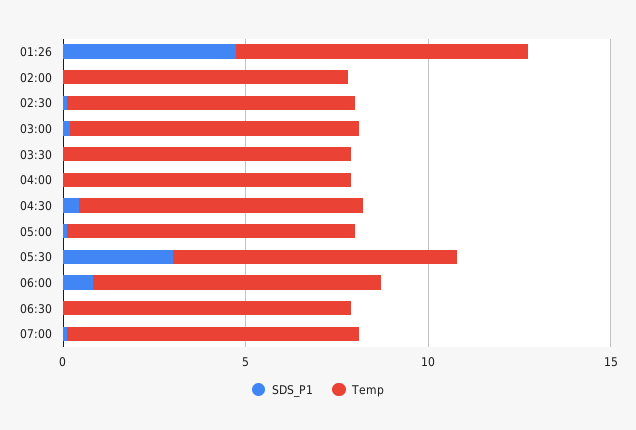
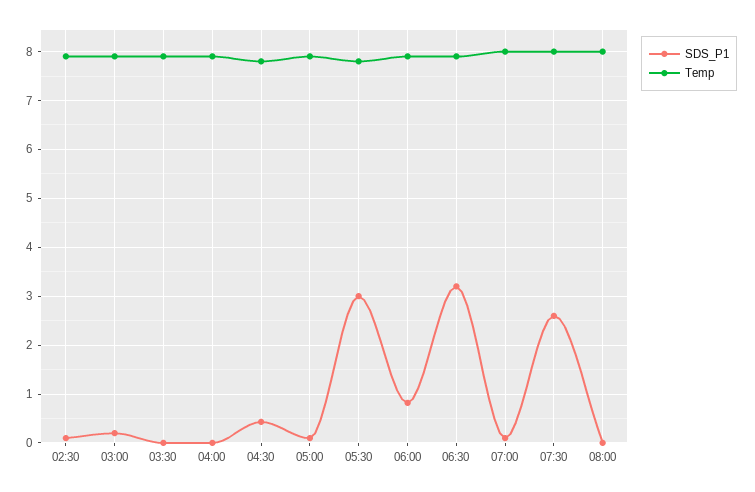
SDS_P1, 01:26: 5 -> none
Temp, 01:26: 8 -> none
SDS_P1, 02:00: 0 -> none
Temp, 02:00: 8 -> none
SDS_P1, 06:30: 0 -> 3.2
SDS_P1, 07:30: none -> 2.6
Temp, 07:30: none -> 8
SDS_P1, 08:00: none -> 0
Temp, 08:00: none -> 8

